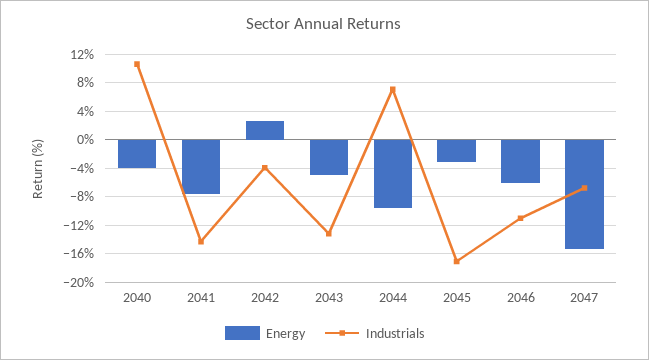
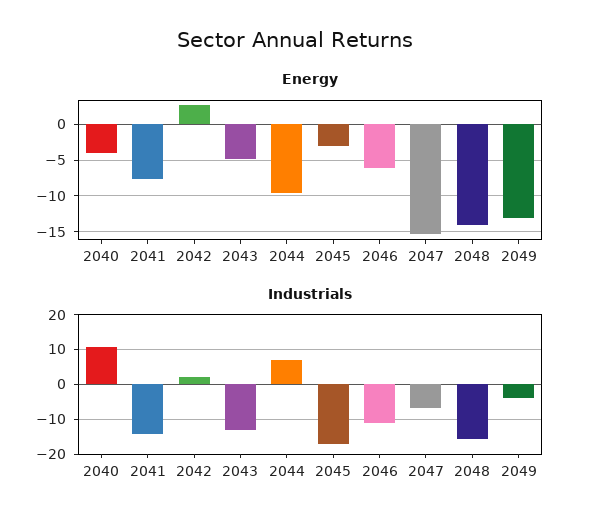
Industrials, 2042: -4 -> 2
Energy, 2048: none -> -14
Energy, 2049: none -> -13
Industrials, 2048: none -> -16
Industrials, 2049: none -> -4

